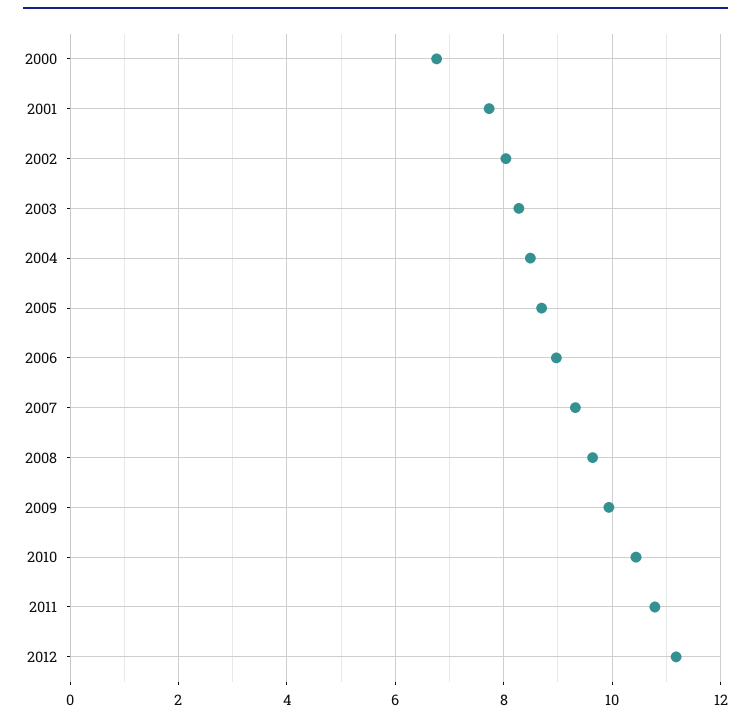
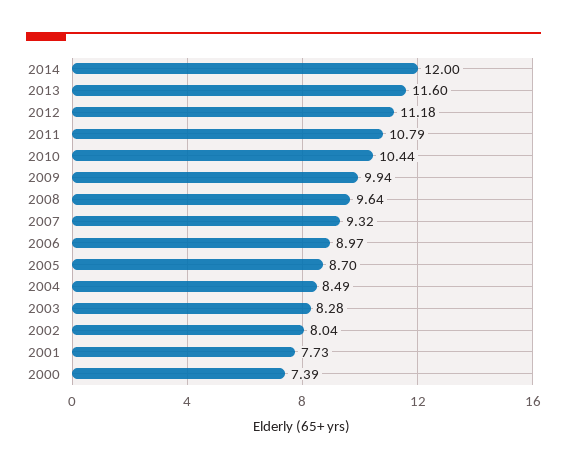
2000: 6.8 -> 7.39
2014: none -> 12
2013: none -> 11.6

